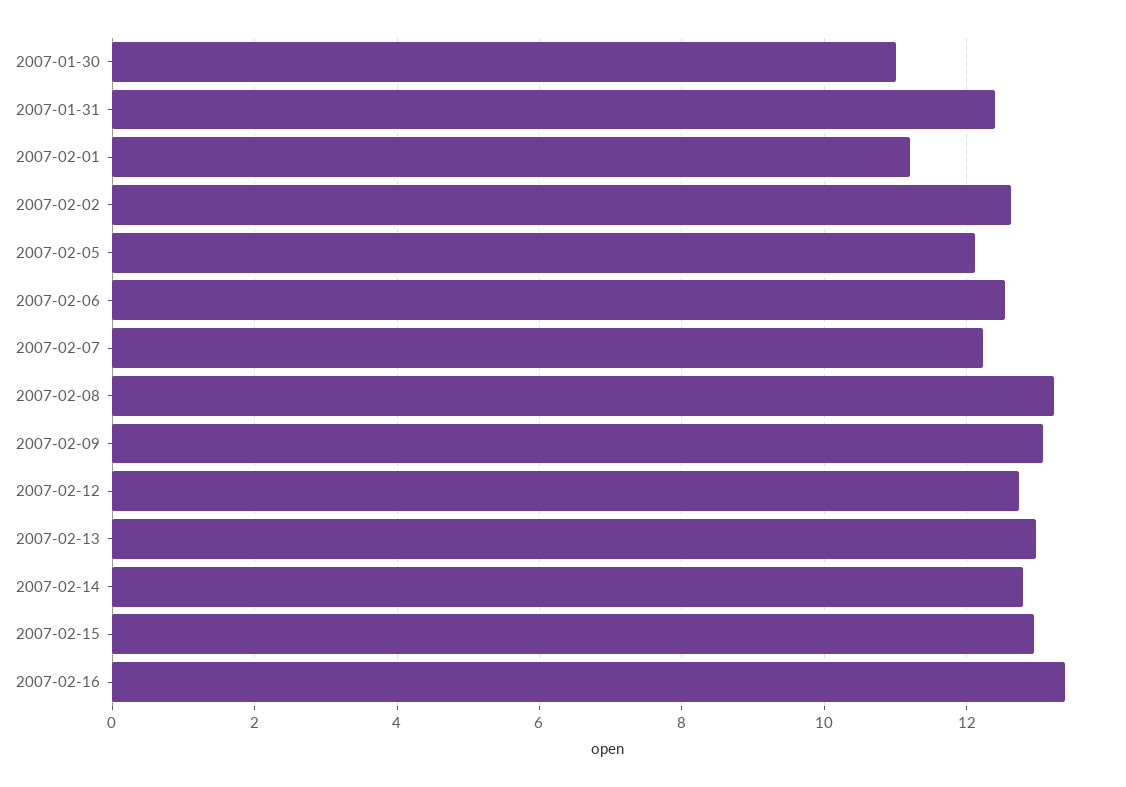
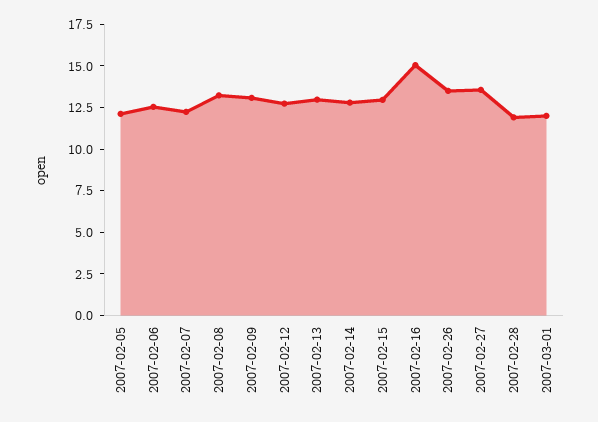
2007-01-30: 11 -> none
2007-01-31: 12.4 -> none
2007-02-01: 11.2 -> none
2007-02-02: 12.6 -> none
2007-02-16: 13.4 -> 15
2007-02-26: none -> 13.5
2007-02-27: none -> 13.5
2007-02-28: none -> 12
2007-03-01: none -> 12

